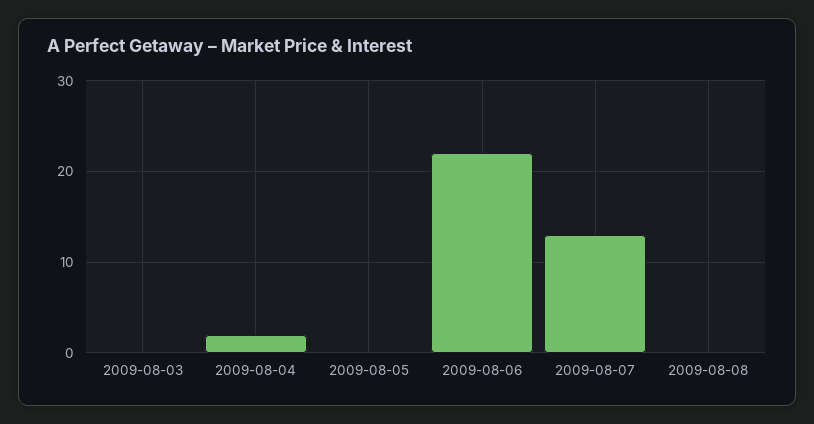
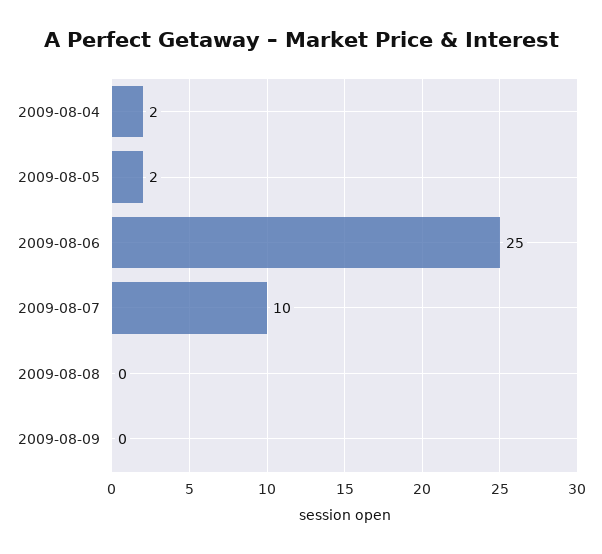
2009-08-03: 0 -> none
2009-08-05: 0 -> 2
2009-08-06: 22 -> 25
2009-08-07: 13 -> 10
2009-08-09: none -> 0

